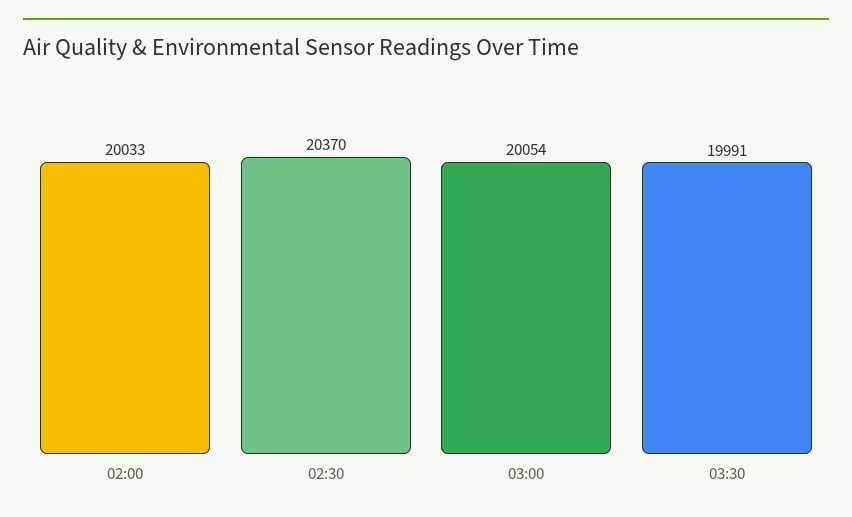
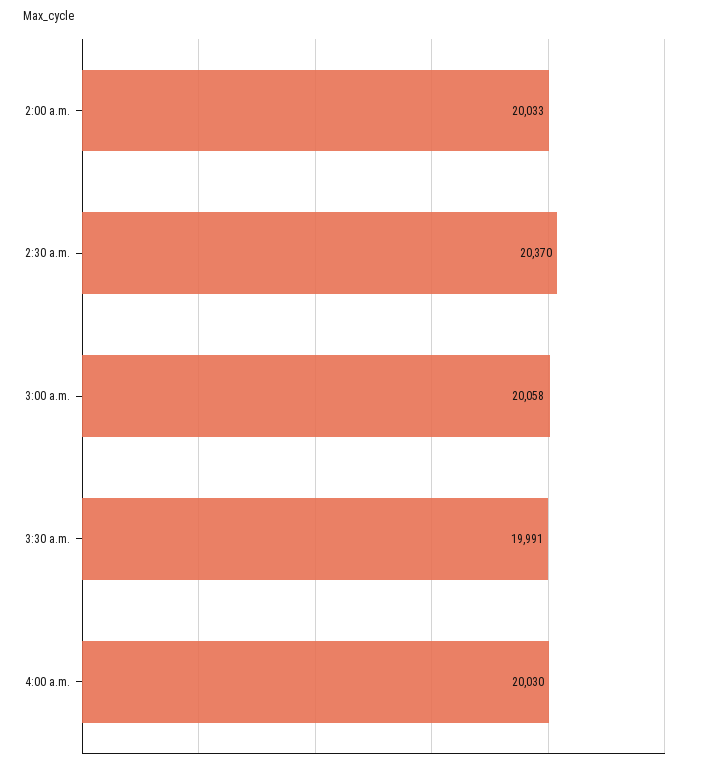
03:00: 20054 -> 20058
4:00 a.m.: none -> 20030

